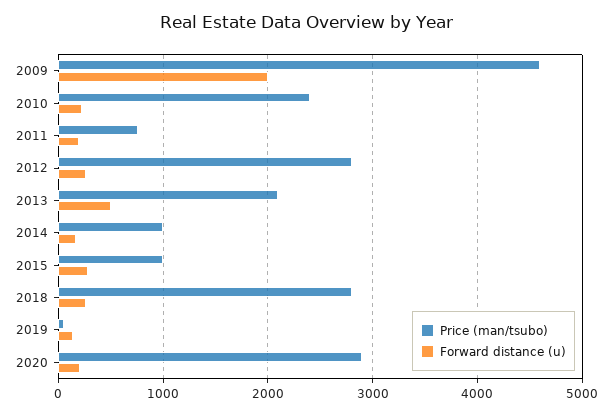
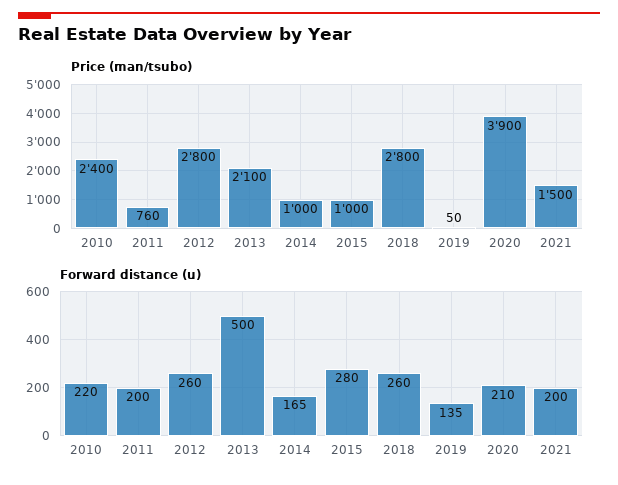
Price (man/tsubo), 2009: 4600 -> none
Forward distance (u), 2009: 2000 -> none
Price (man/tsubo), 2020: 2900 -> 3900
Price (man/tsubo), 2021: none -> 1500
Forward distance (u), 2021: none -> 200

